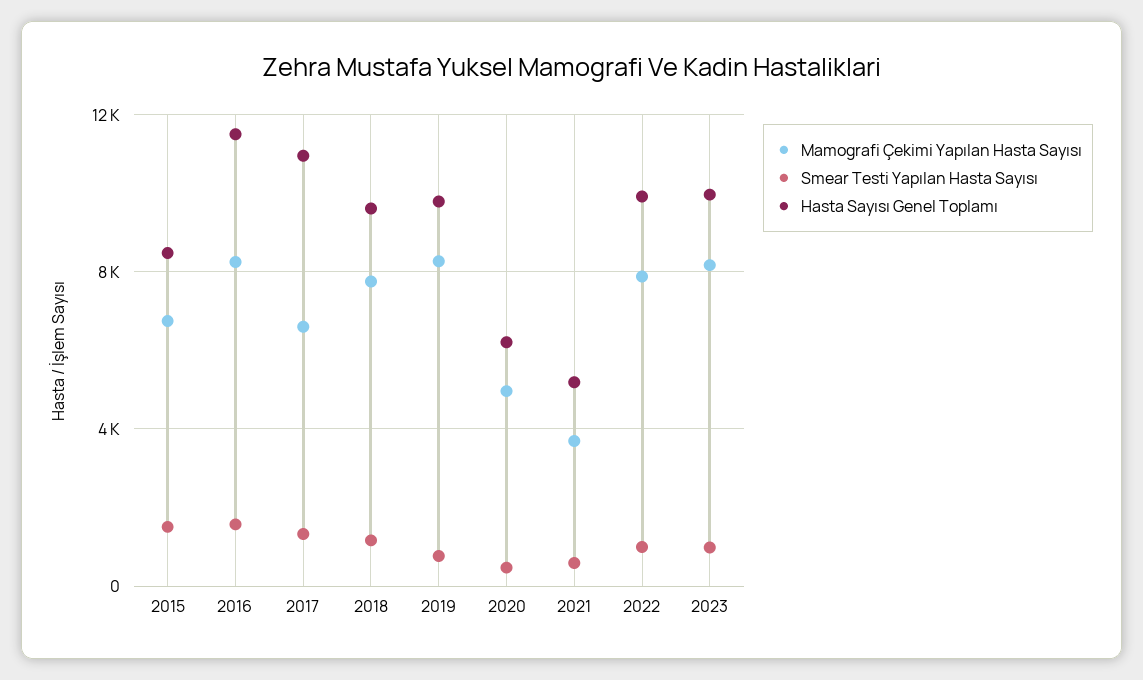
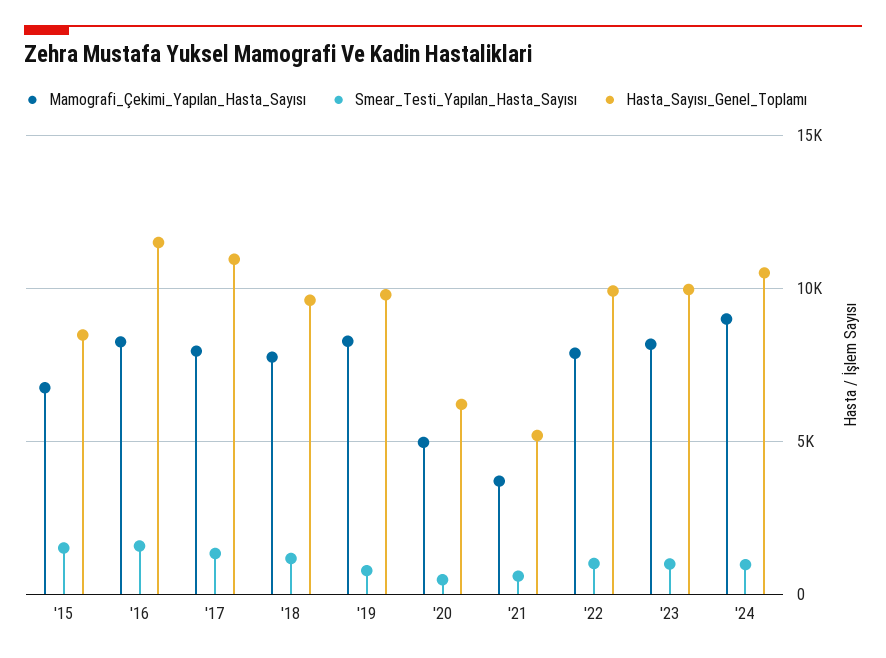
Mamografi Çekimi Yapılan Hasta Sayısı, 2017: 6500 -> 8000
Mamografi Çekimi Yapılan Hasta Sayısı, '24: none -> 9000
Smear Testi Yapılan Hasta Sayısı, '24: none -> 1000
Hasta Sayısı Genel Toplamı, '24: none -> 10500

